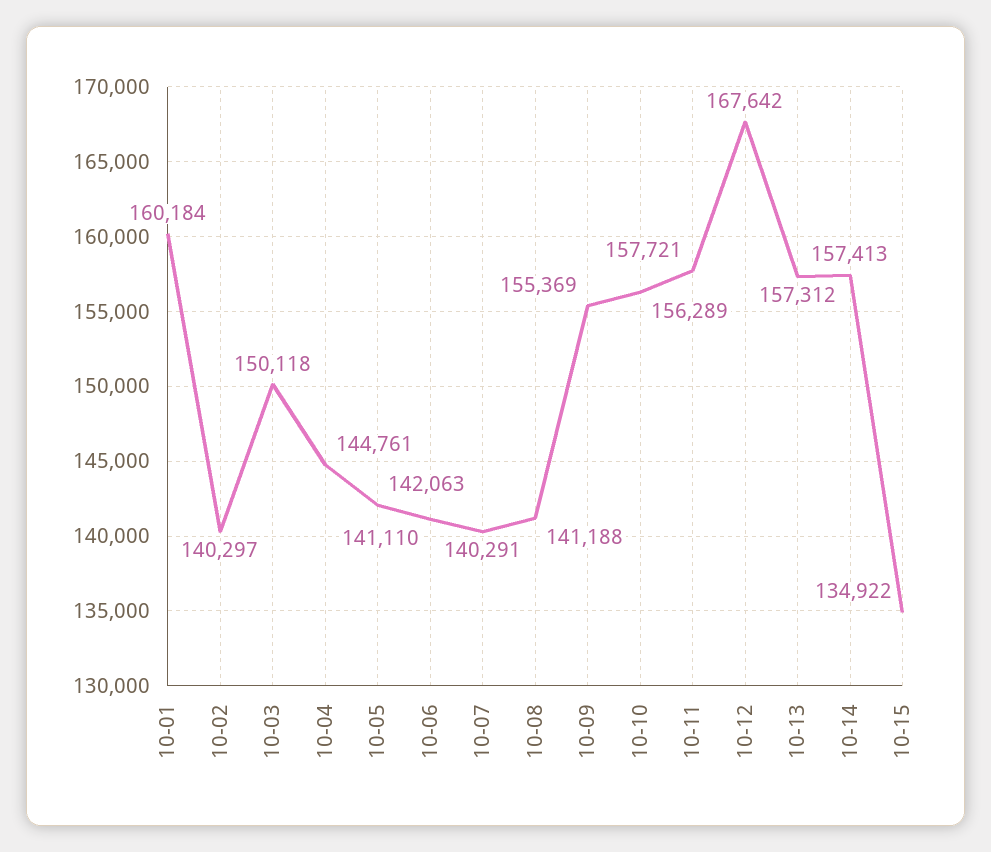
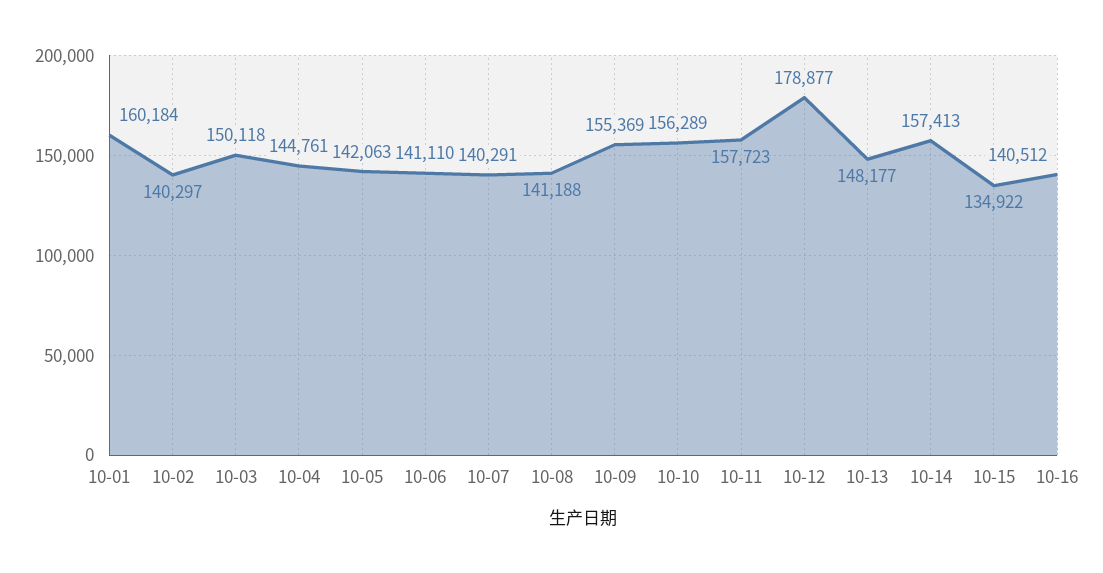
10-11: 157721 -> 157723
10-12: 167642 -> 178877
10-13: 157312 -> 148177
10-16: none -> 140512

